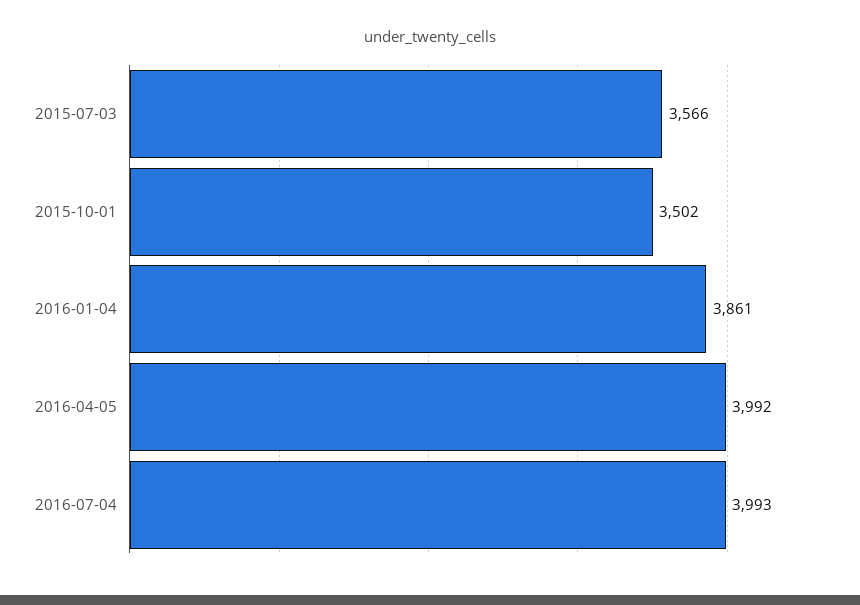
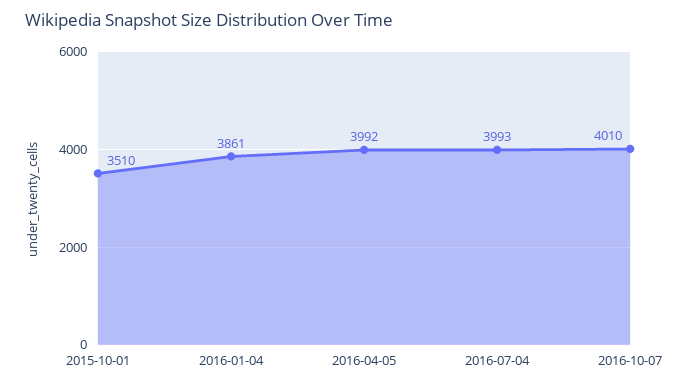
2015-07-03: 3566 -> none
2015-10-01: 3502 -> 3510
2016-10-07: none -> 4010

